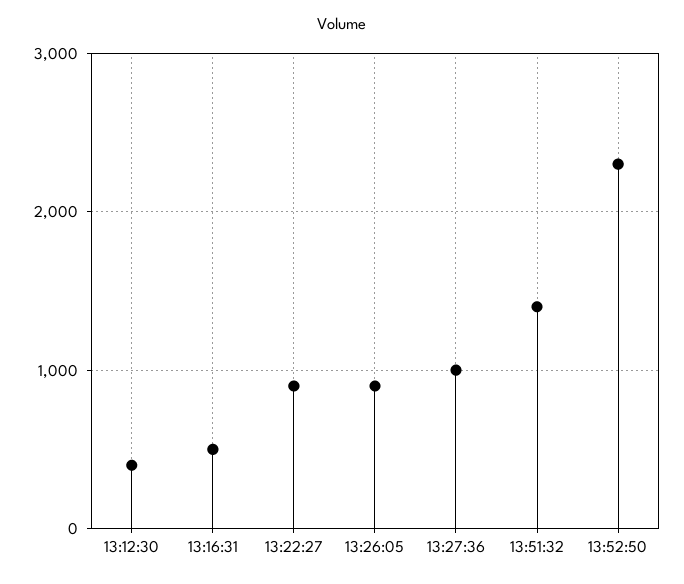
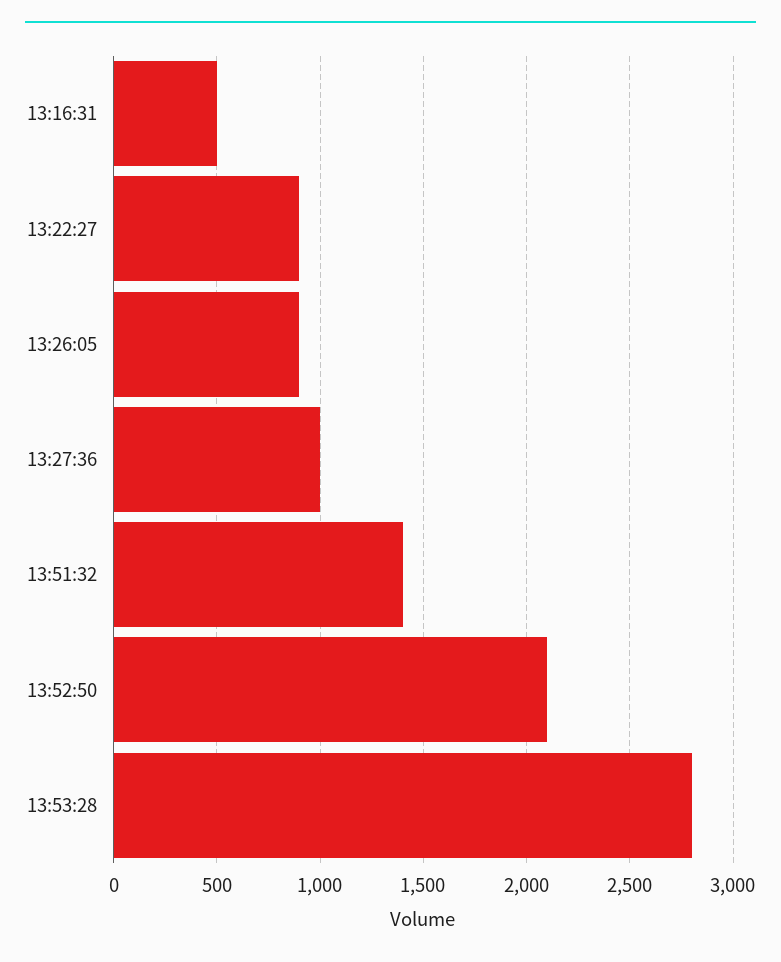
13:12:30: 400 -> none
13:52:50: 2300 -> 2100
13:53:28: none -> 2800

